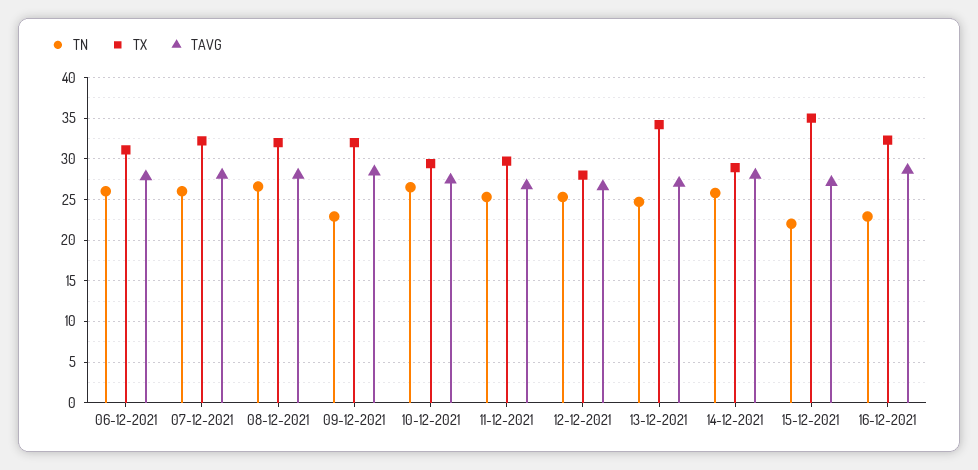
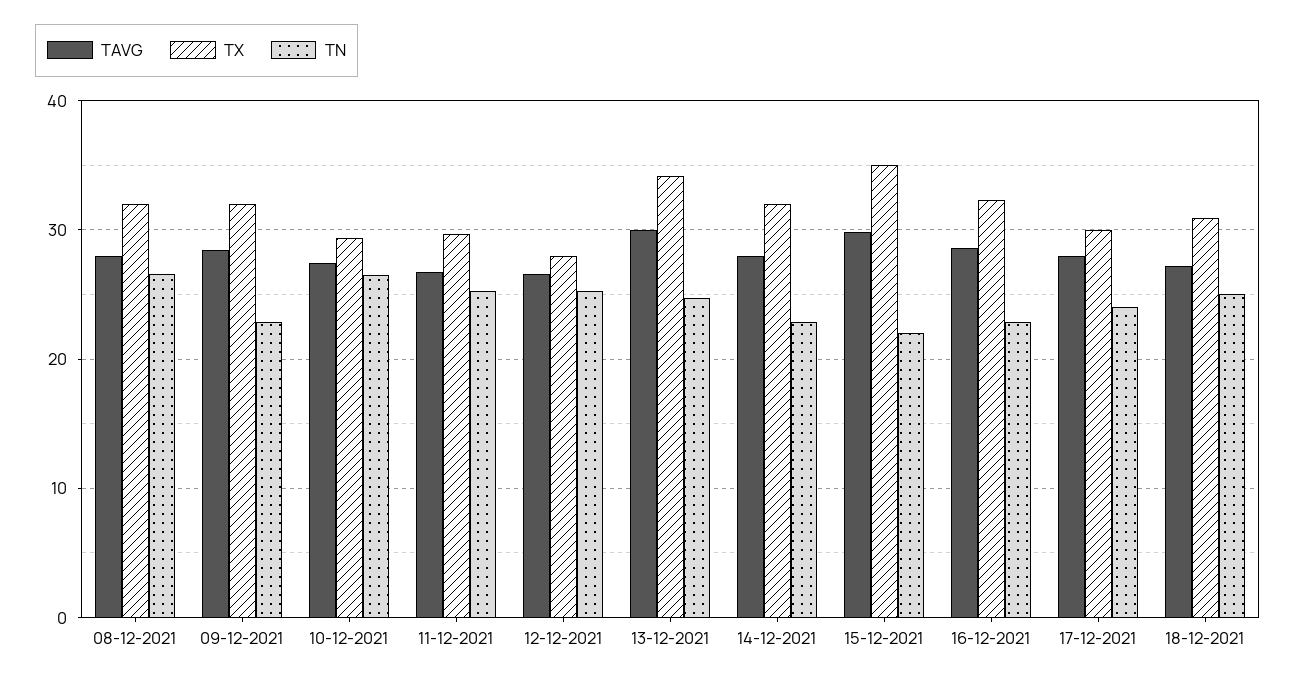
TN, 06-12-2021: 26 -> none
TX, 06-12-2021: 31 -> none
TAVG, 06-12-2021: 28 -> none
TN, 07-12-2021: 26 -> none
TX, 07-12-2021: 32 -> none
TAVG, 07-12-2021: 28 -> none
TAVG, 13-12-2021: 27 -> 30
TN, 14-12-2021: 26 -> 23
TX, 14-12-2021: 29 -> 32
TAVG, 15-12-2021: 27 -> 30
TAVG, 17-12-2021: none -> 28
TX, 17-12-2021: none -> 30
TN, 17-12-2021: none -> 24
TAVG, 18-12-2021: none -> 27
TX, 18-12-2021: none -> 31
TN, 18-12-2021: none -> 25

